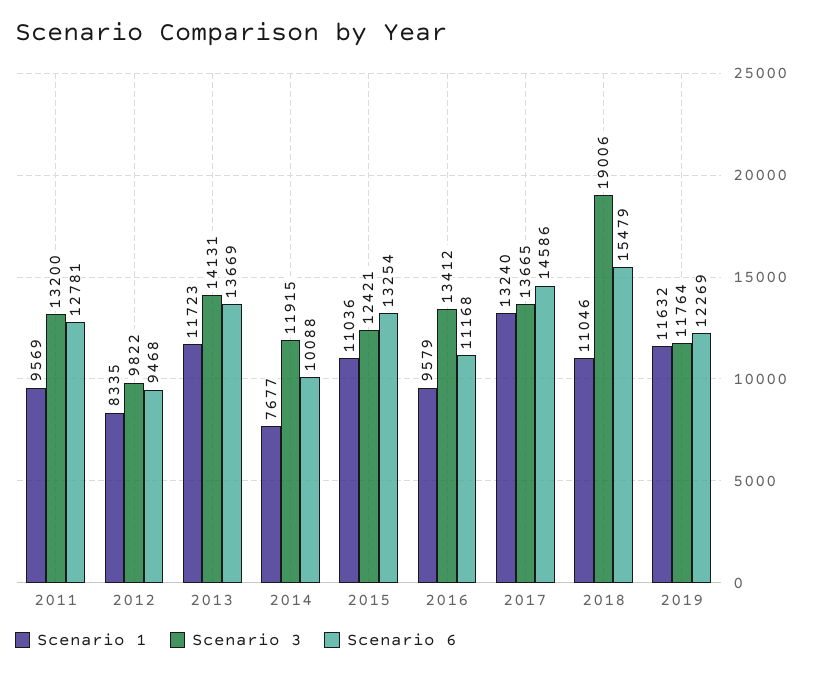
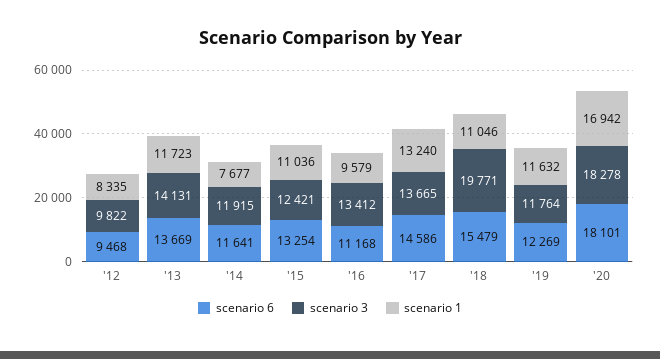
Scenario 1, 2011: 9569 -> none
Scenario 3, 2011: 13200 -> none
Scenario 6, 2011: 12781 -> none
Scenario 6, 2014: 10088 -> 11641
Scenario 3, 2018: 19006 -> 19771
Scenario 6, '20: none -> 18101
Scenario 3, '20: none -> 18278
Scenario 1, '20: none -> 16942

